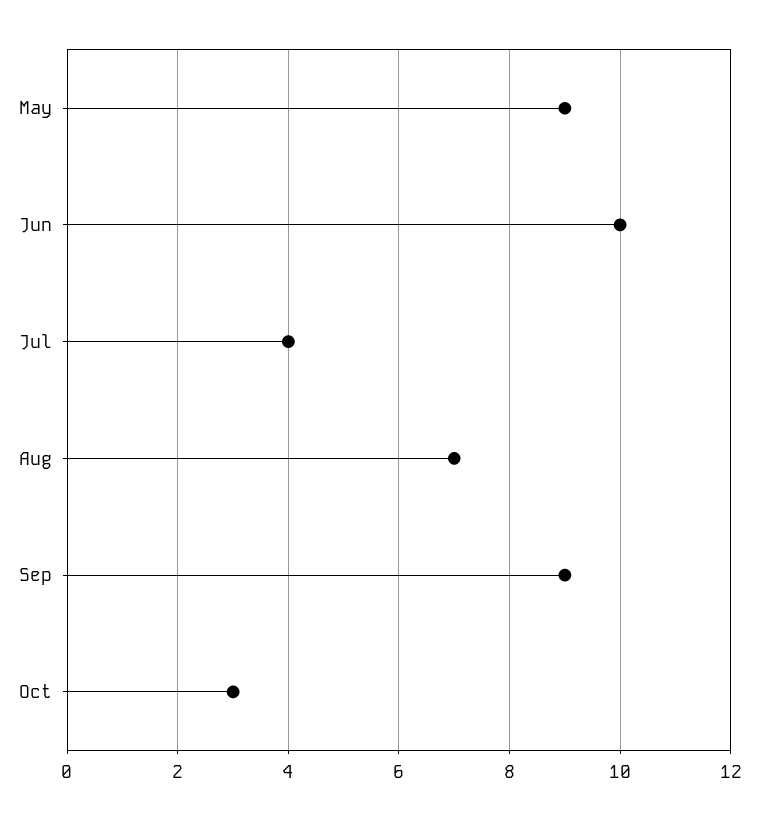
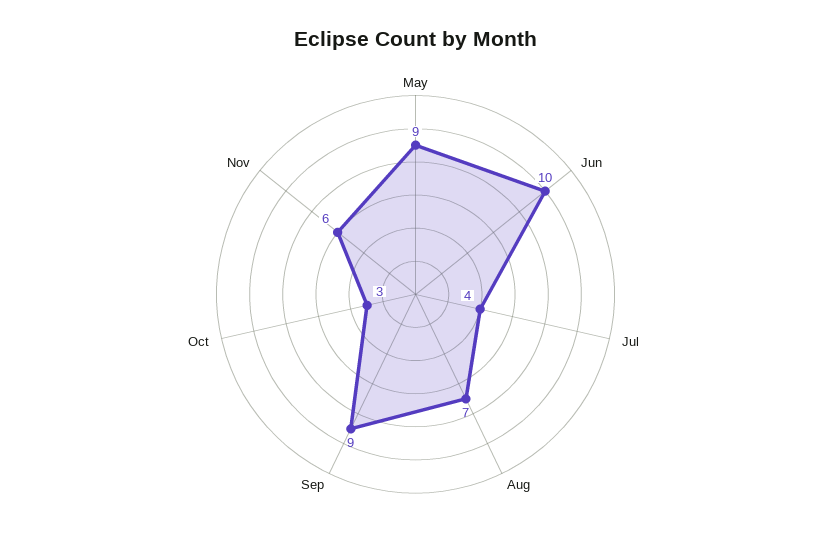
Nov: none -> 6

